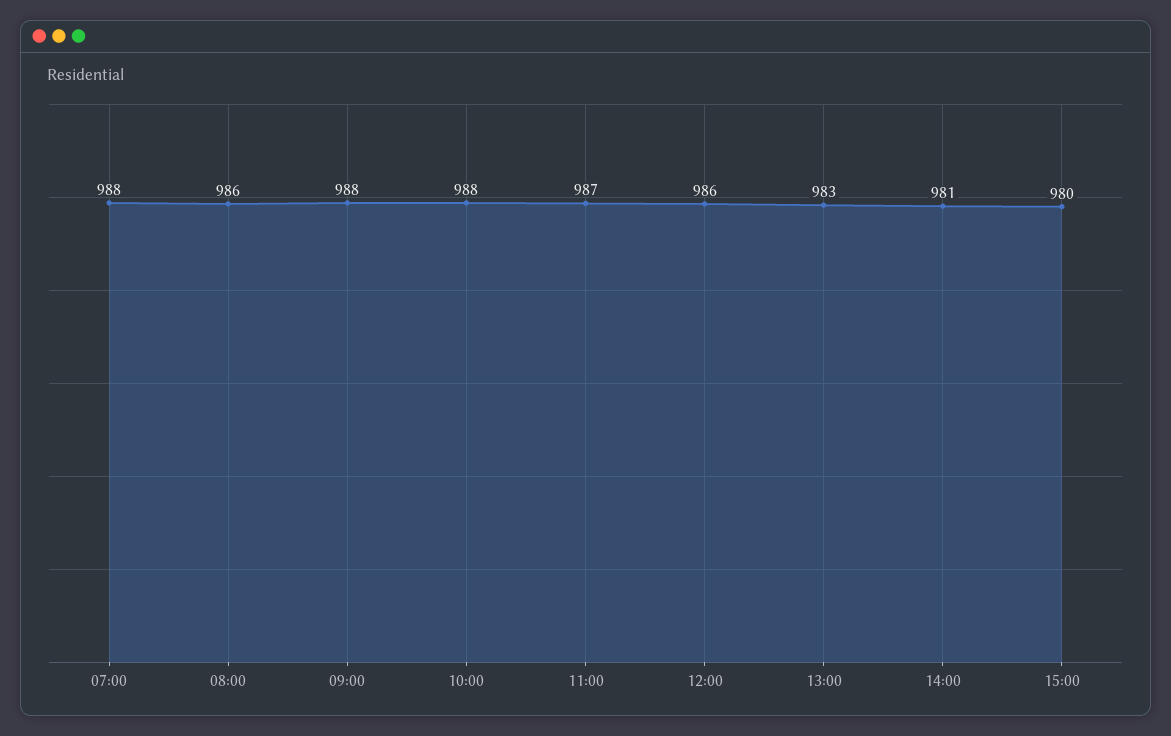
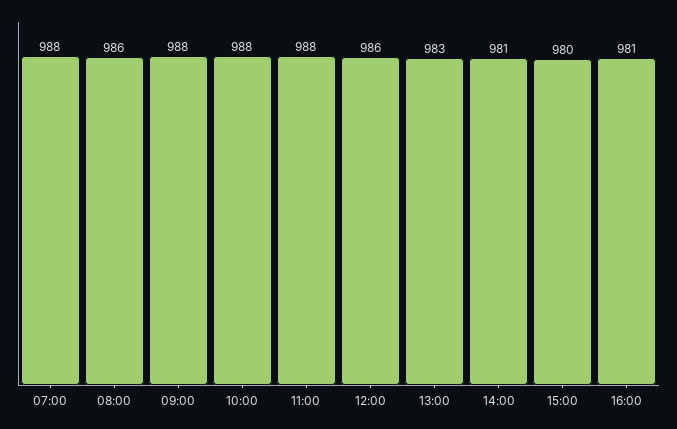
11:00: 987 -> 988
16:00: none -> 981

